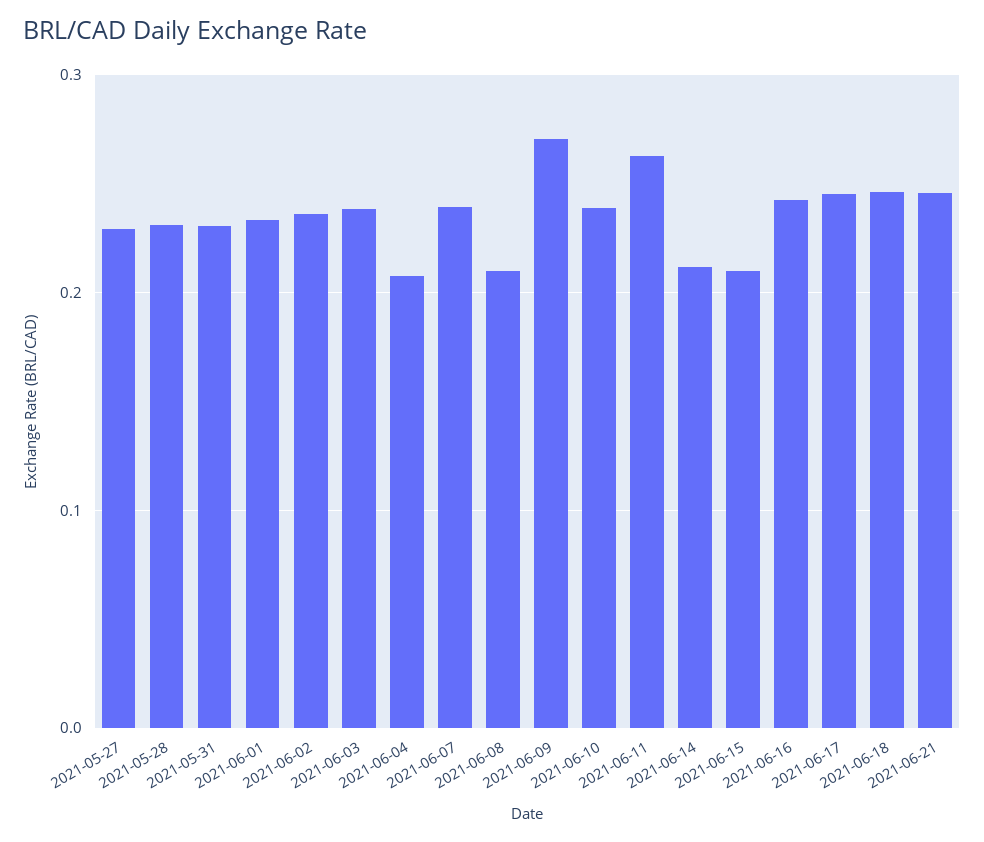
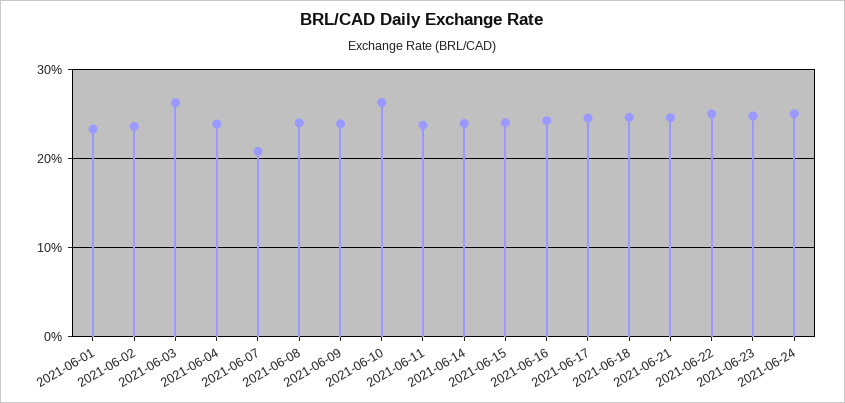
2021-05-27: 0.23 -> none
2021-05-28: 0.23 -> none
2021-05-31: 0.23 -> none
2021-06-03: 0.24 -> 0.26
2021-06-04: 0.21 -> 0.24
2021-06-07: 0.24 -> 0.21
2021-06-08: 0.21 -> 0.24
2021-06-09: 0.27 -> 0.24
2021-06-10: 0.24 -> 0.26
2021-06-11: 0.26 -> 0.24
2021-06-14: 0.21 -> 0.24
2021-06-15: 0.21 -> 0.24
2021-06-22: none -> 0.25
2021-06-23: none -> 0.25
2021-06-24: none -> 0.25

